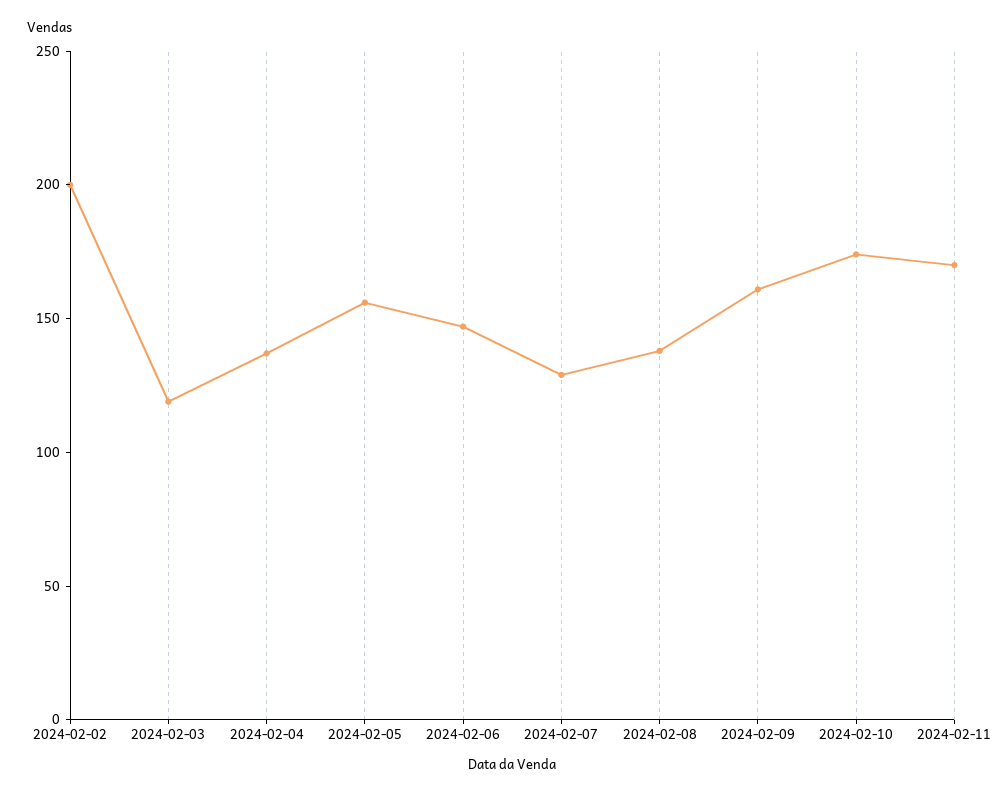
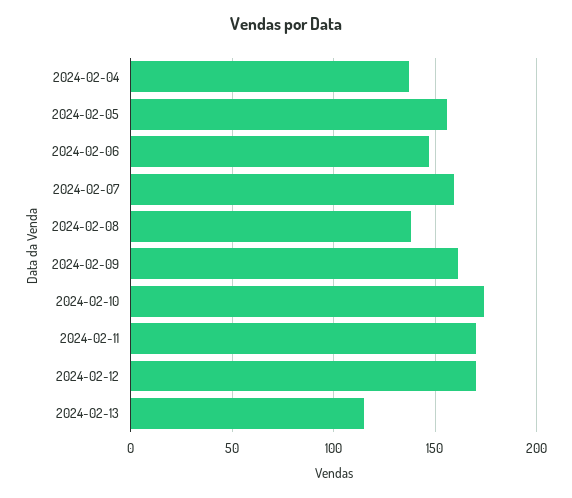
2024-02-02: 200 -> none
2024-02-03: 120 -> none
2024-02-07: 130 -> 160
2024-02-12: none -> 170
2024-02-13: none -> 115

